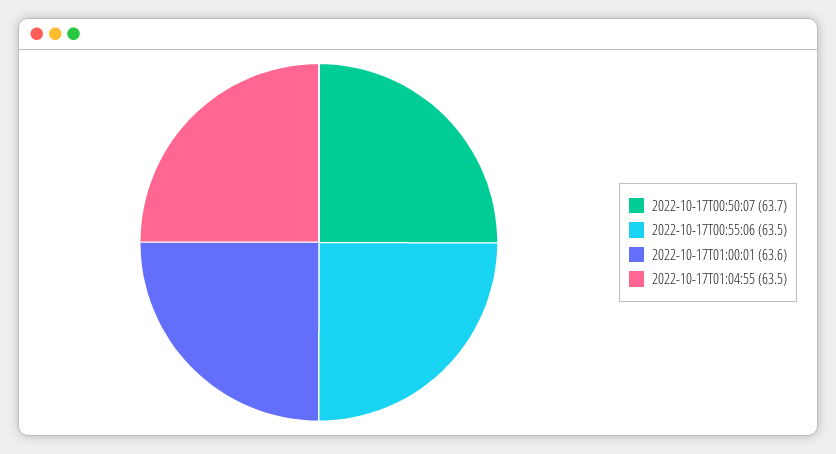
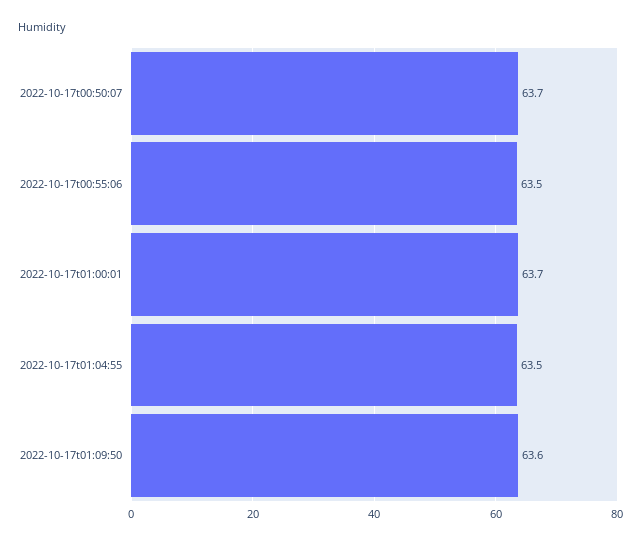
2022-10-17T01:00:01: 63.6 -> 63.7
2022-10-17t01:09:50: none -> 63.6

